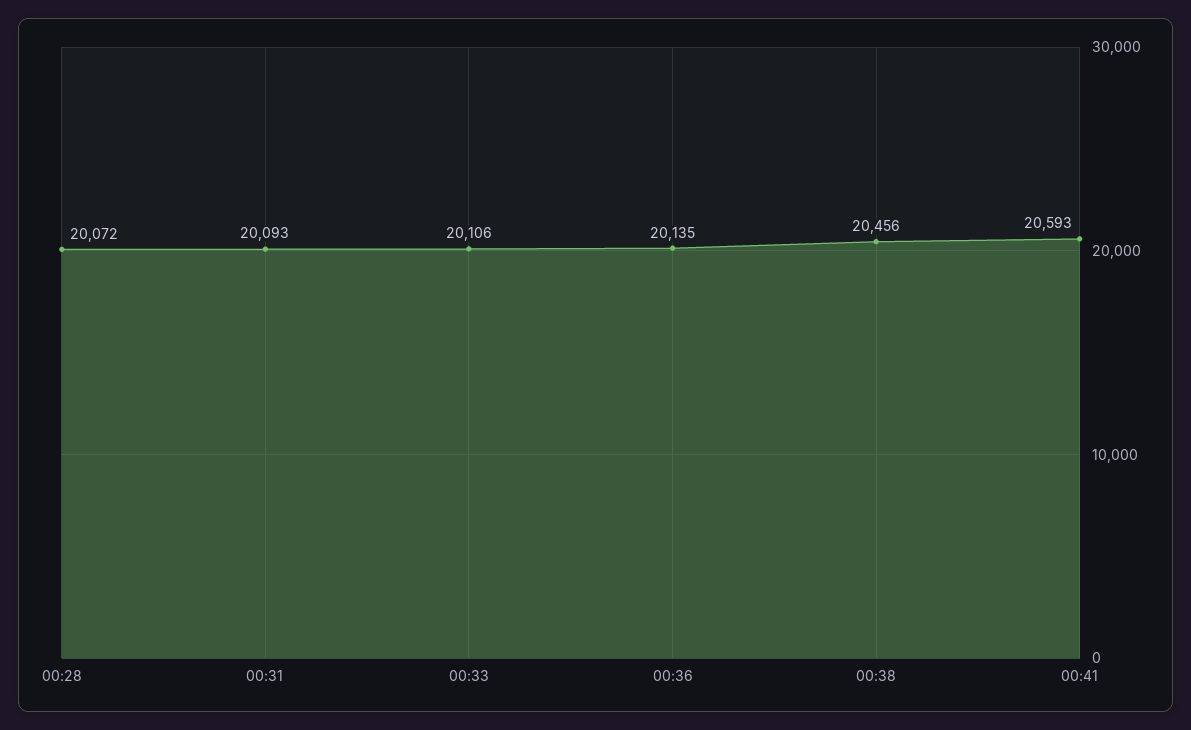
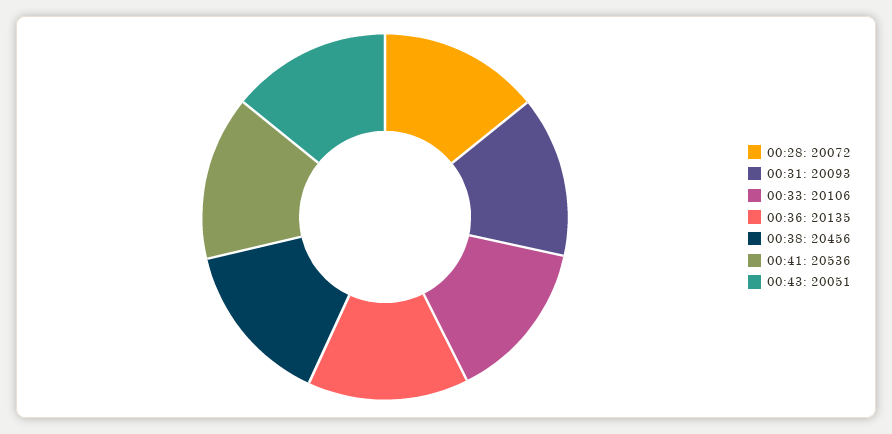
00:41: 20593 -> 20536
00:43: none -> 20051

